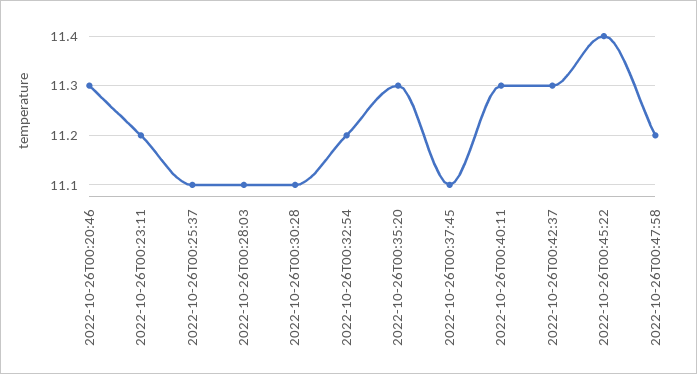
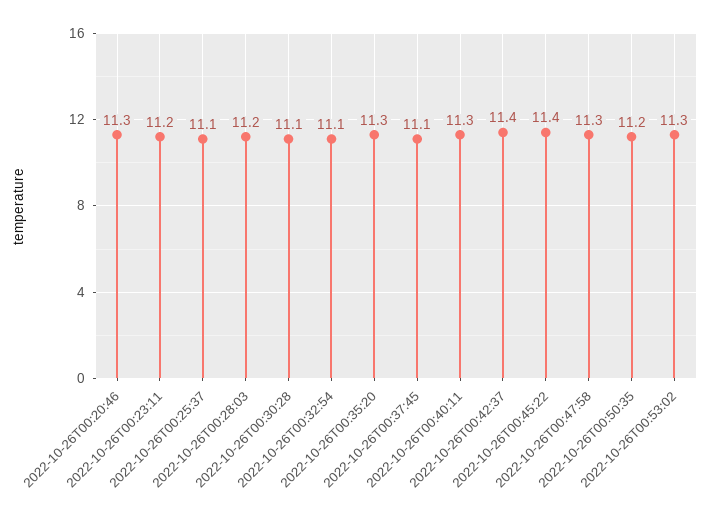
2022-10-26T00:28:03: 11.1 -> 11.2
2022-10-26T00:32:54: 11.2 -> 11.1
2022-10-26T00:42:37: 11.3 -> 11.4
2022-10-26T00:47:58: 11.2 -> 11.3
2022-10-26T00:50:35: none -> 11.2
2022-10-26T00:53:02: none -> 11.3

